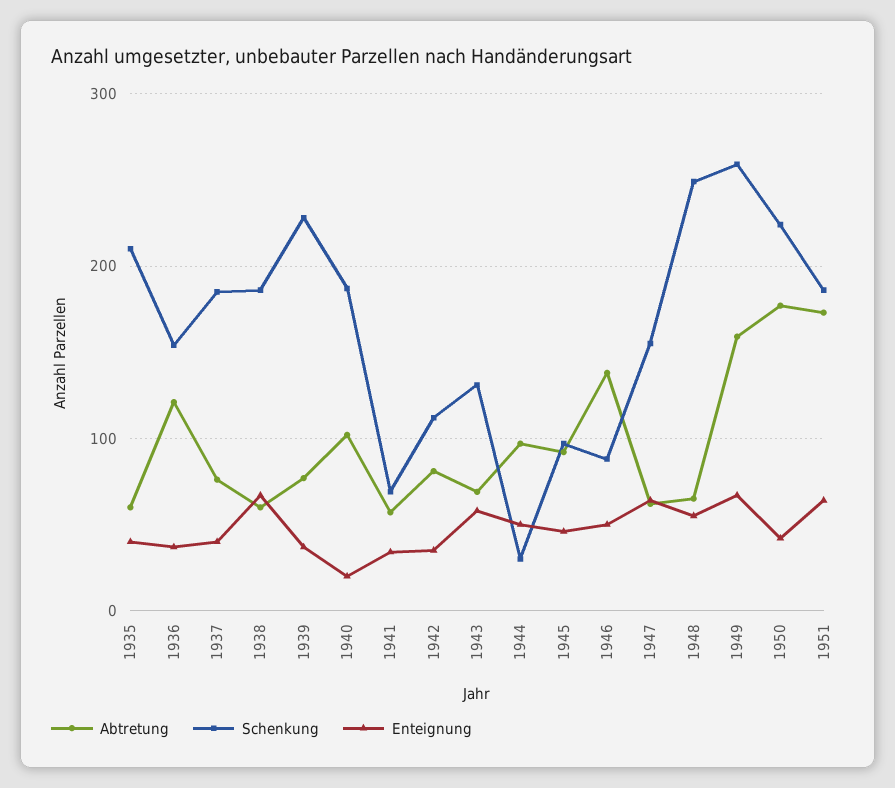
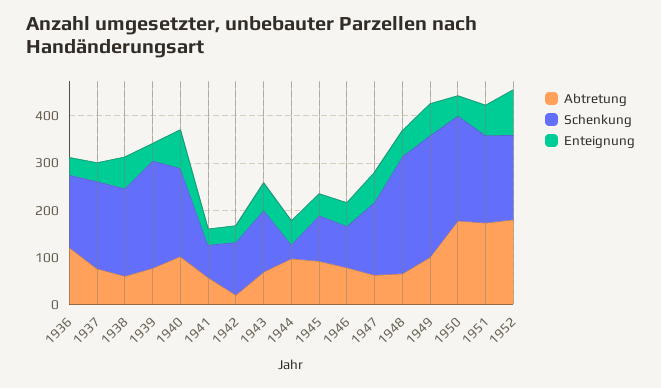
Abtretung, 1935: 60 -> none
Schenkung, 1935: 210 -> none
Enteignung, 1935: 40 -> none
Enteignung, 1940: 20 -> 80
Abtretung, 1942: 80 -> 20
Abtretung, 1946: 140 -> 80
Abtretung, 1949: 160 -> 100
Abtretung, 1952: none -> 180
Schenkung, 1952: none -> 180
Enteignung, 1952: none -> 100

